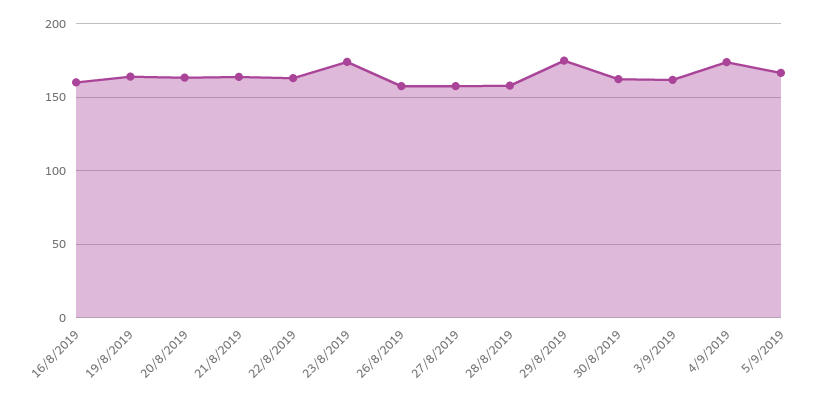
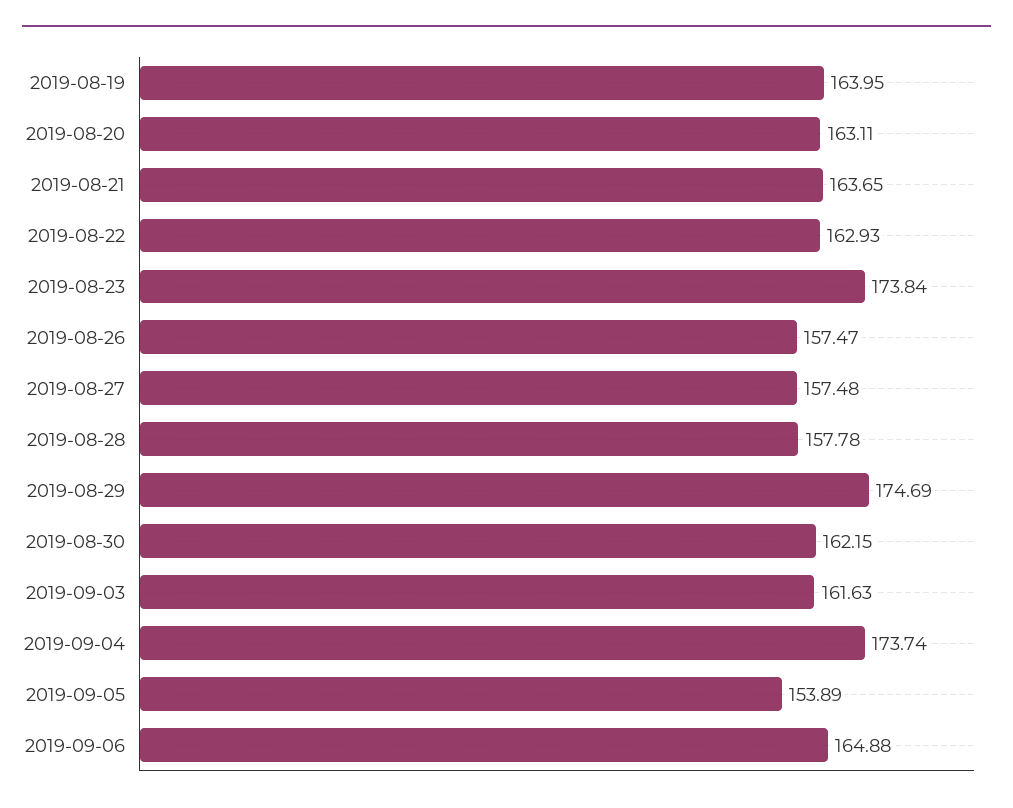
16/8/2019: 160 -> none
5/9/2019: 165 -> 153.89
2019-09-06: none -> 164.88

